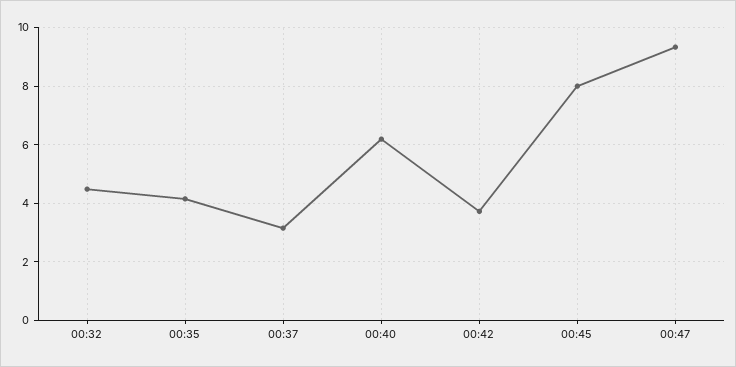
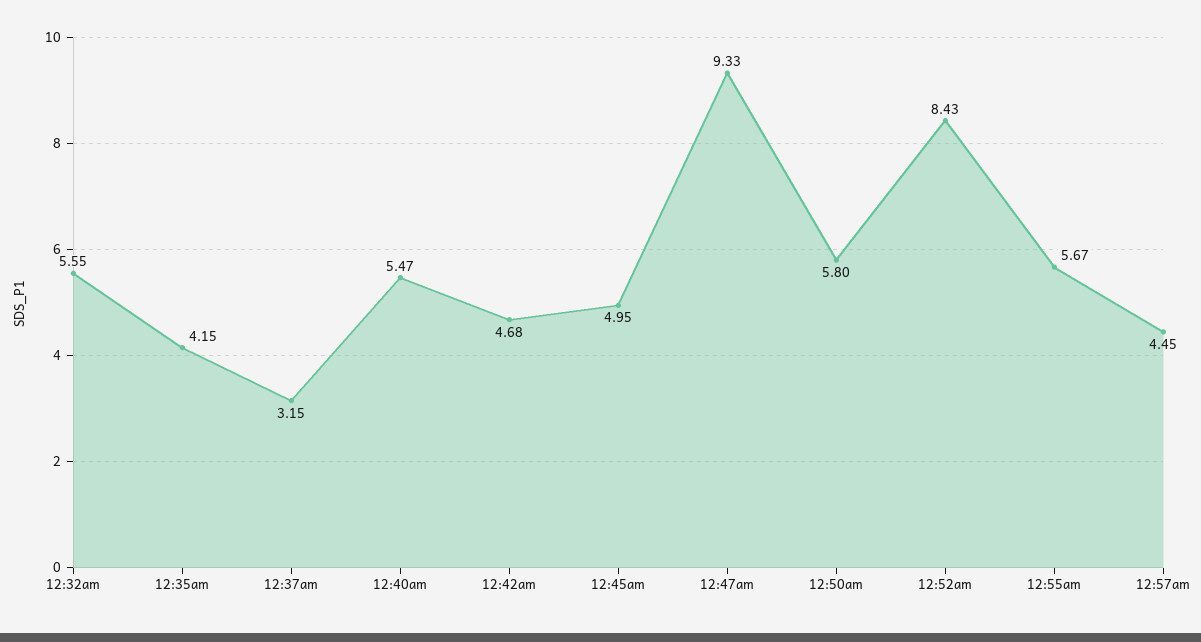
00:32: 4.5 -> 5.55
00:40: 6.25 -> 5.47
00:42: 3.75 -> 4.68
00:45: 8 -> 4.95
12:50am: none -> 5.8
12:52am: none -> 8.43
12:55am: none -> 5.67
12:57am: none -> 4.45

